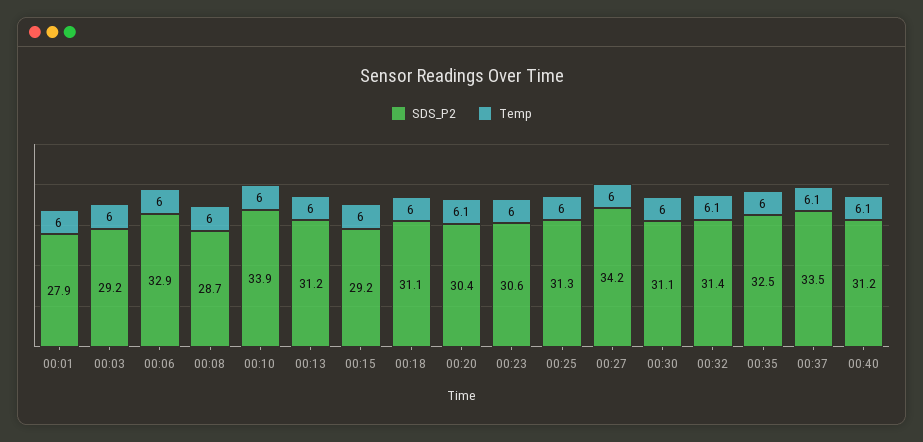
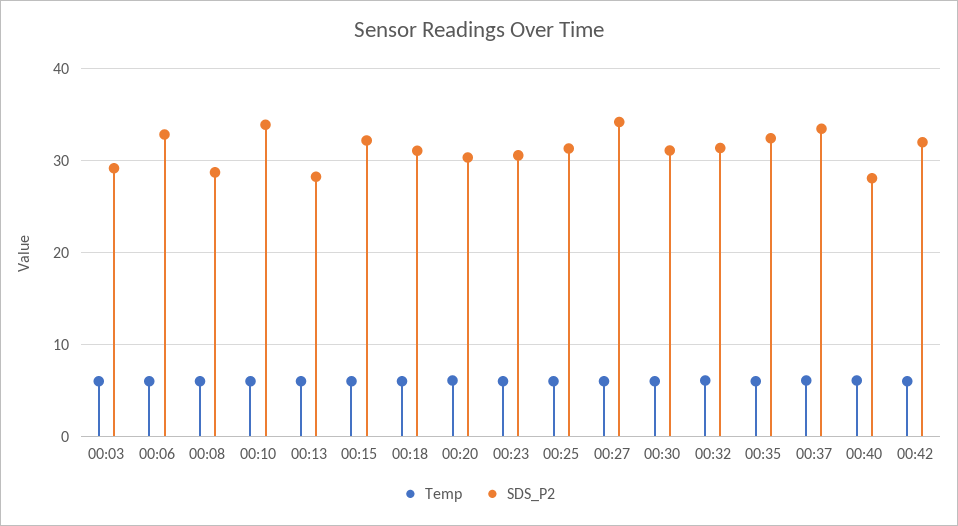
SDS_P2, 00:01: 27.9 -> none
Temp, 00:01: 6 -> none
SDS_P2, 00:13: 31.2 -> 28
SDS_P2, 00:15: 29.2 -> 32
SDS_P2, 00:40: 31.2 -> 28
Temp, 00:42: none -> 6
SDS_P2, 00:42: none -> 32

